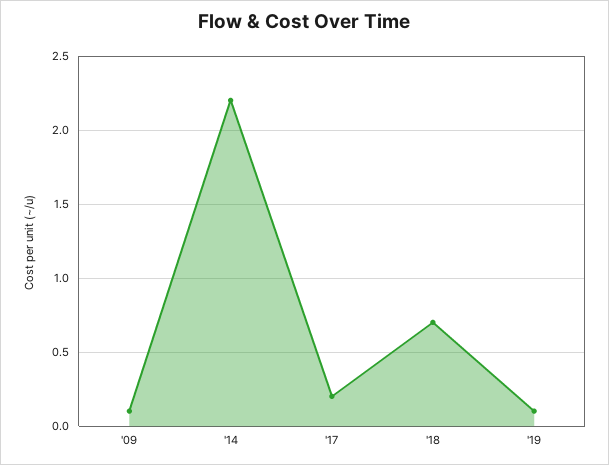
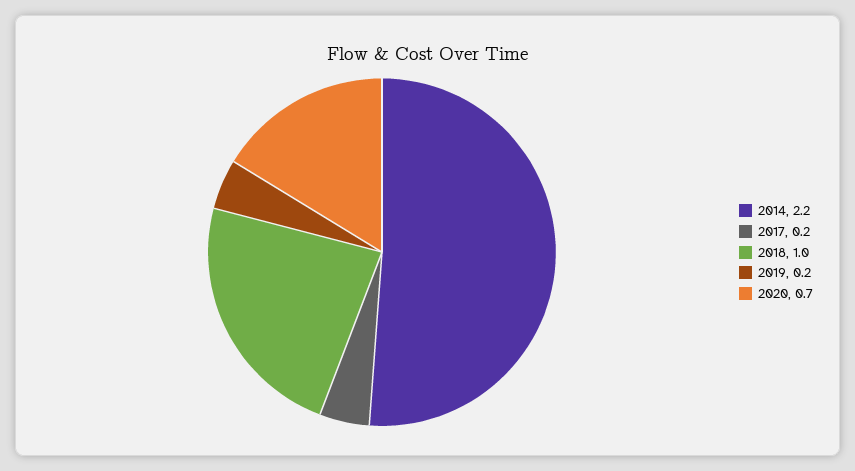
'09: 0.1 -> none
'18: 0.7 -> 1
'19: 0.1 -> 0.2
2020: none -> 0.7

